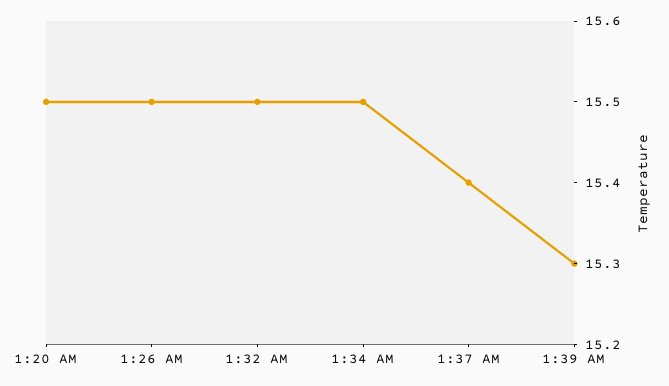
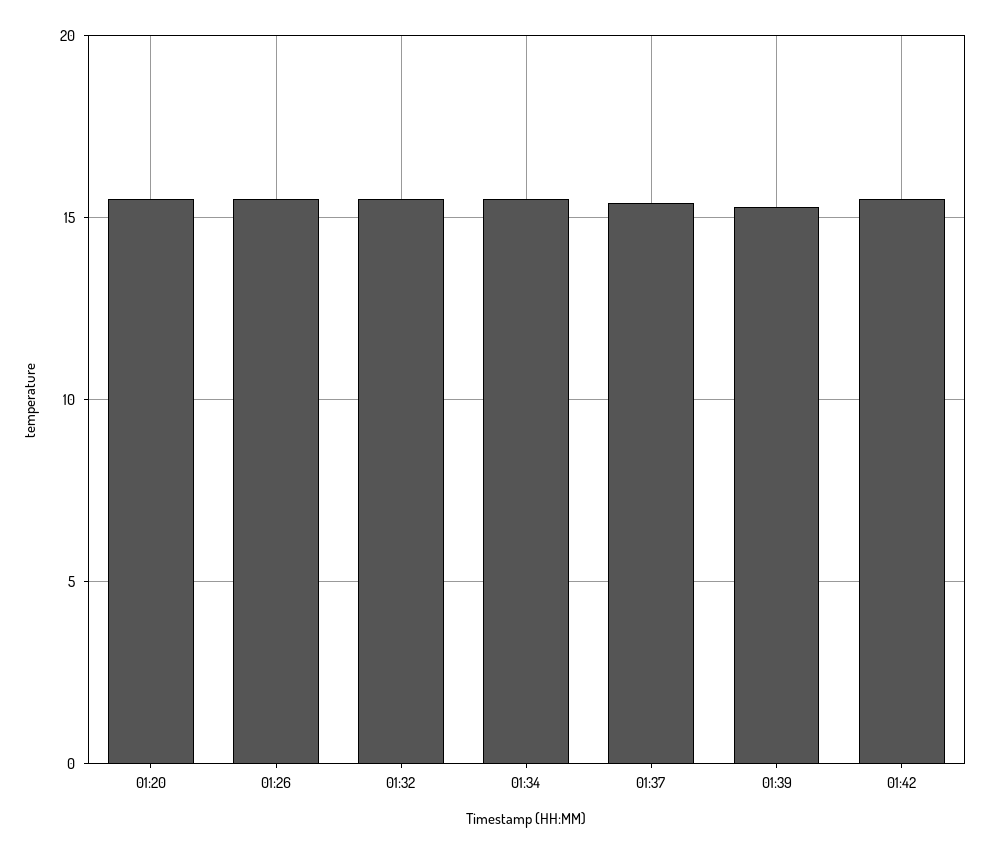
01:42: none -> 15.5

